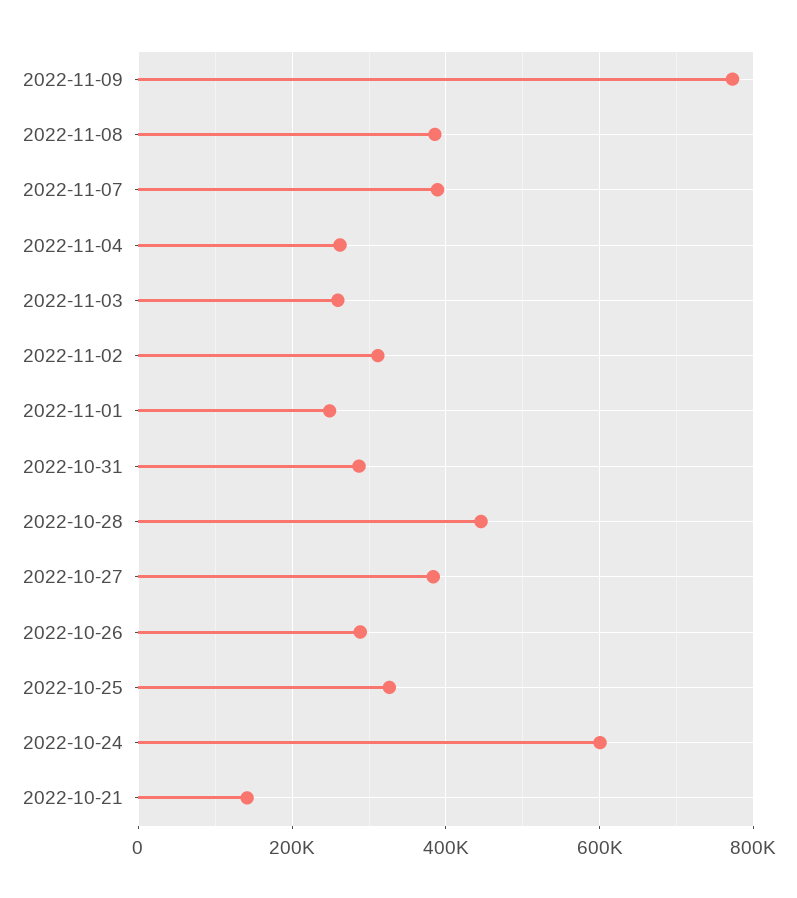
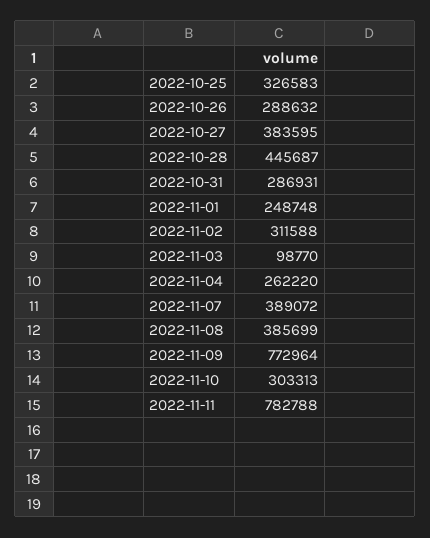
2022-11-03: 260000 -> 98770
2022-10-24: 600000 -> none
2022-10-21: 140000 -> none
2022-11-10: none -> 303313
2022-11-11: none -> 782788

